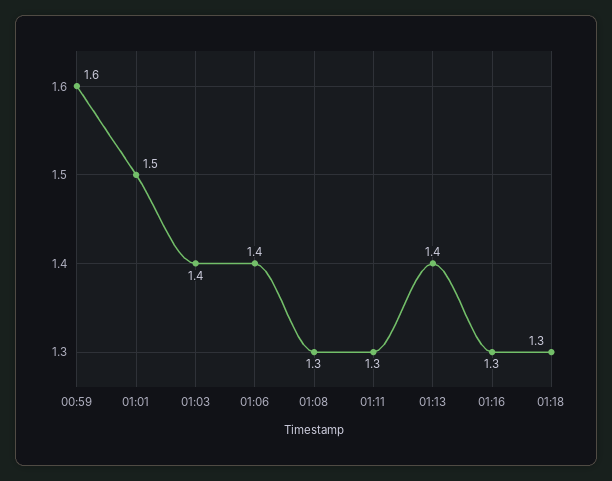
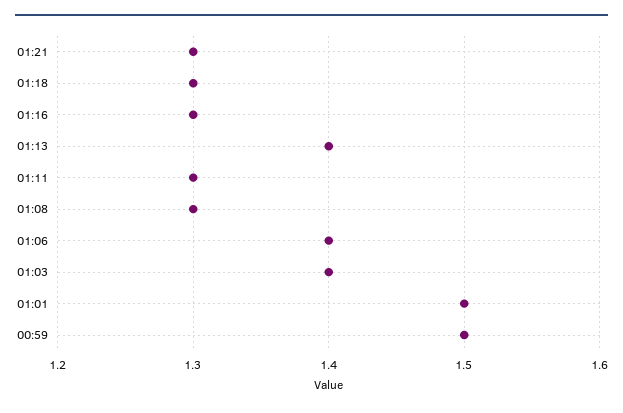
00:59: 1.6 -> 1.5
01:21: none -> 1.3

